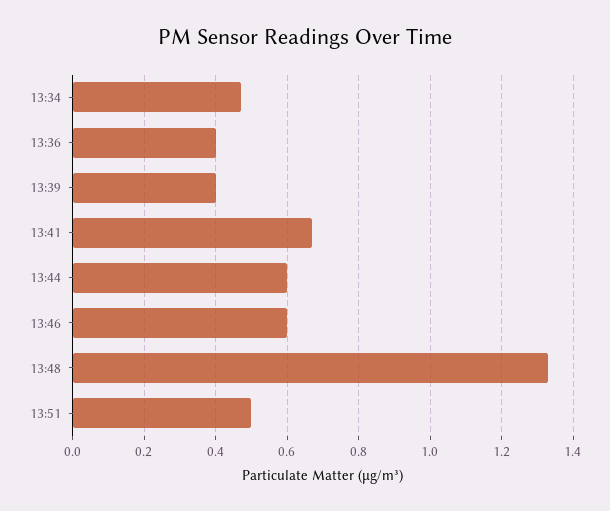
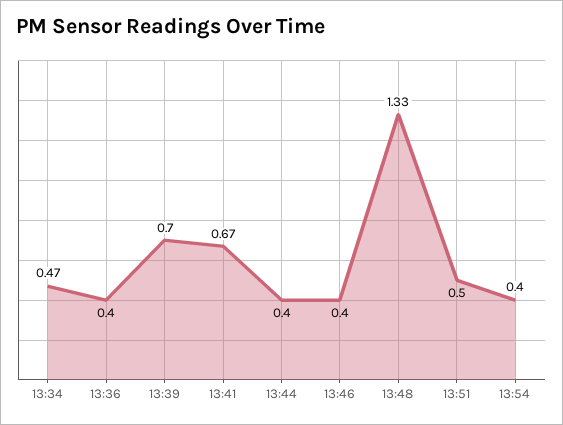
13:39: 0.4 -> 0.7
13:44: 0.6 -> 0.4
13:46: 0.6 -> 0.4
13:54: none -> 0.4

